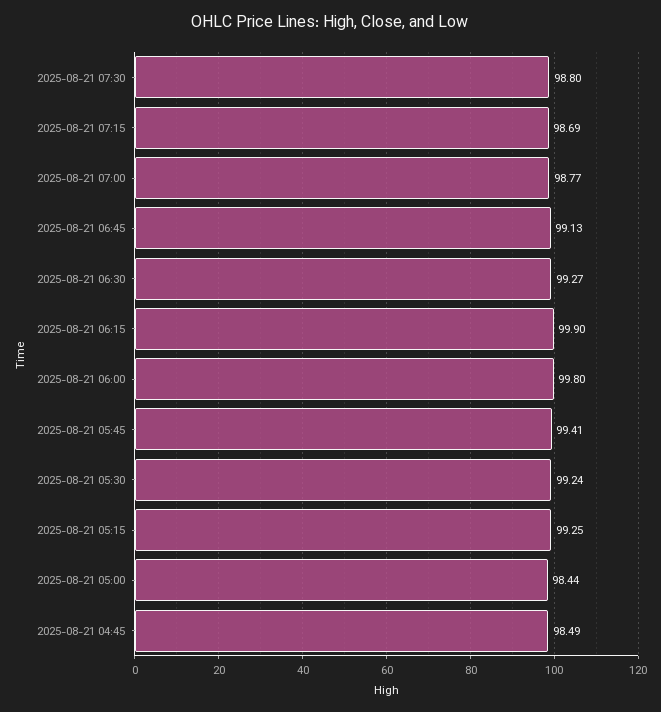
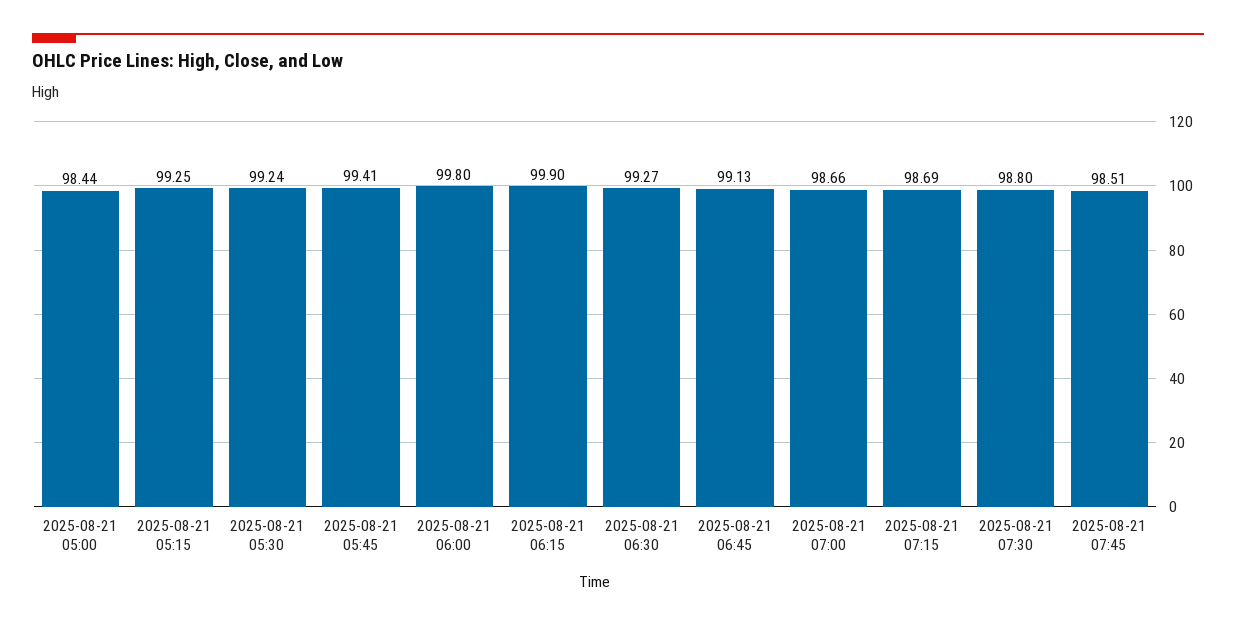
2025-08-21 07:00: 98.77 -> 98.66
2025-08-21 04:45: 98.49 -> none
2025-08-21 07:45: none -> 98.51

